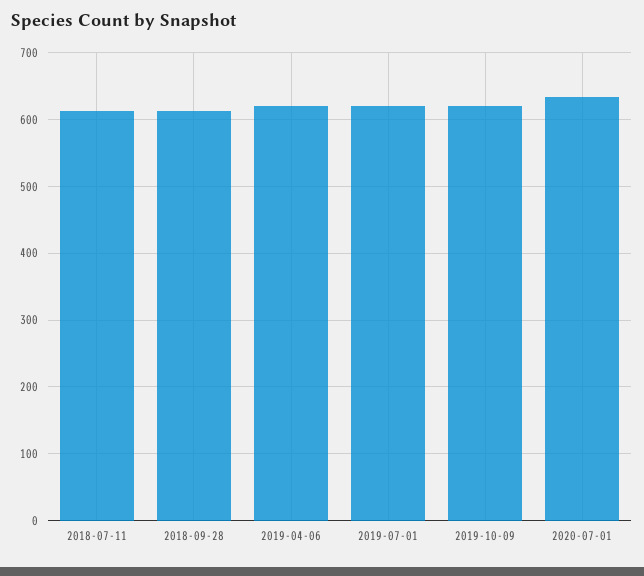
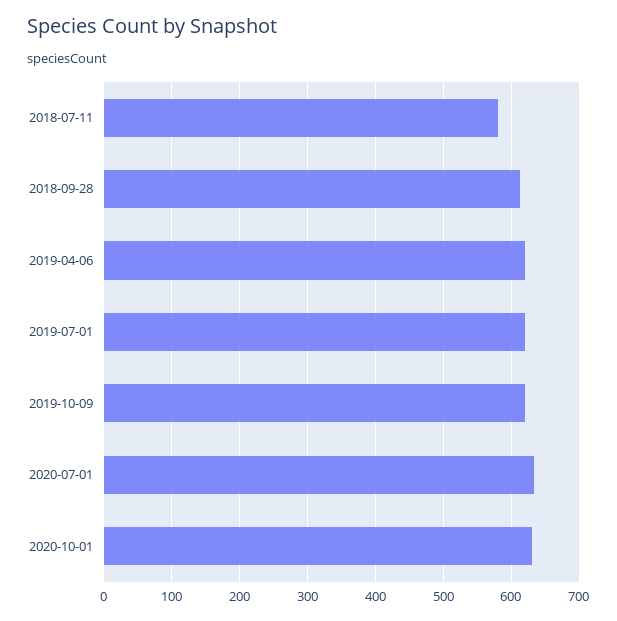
2018-07-11: 610 -> 580
2020-10-01: none -> 630

